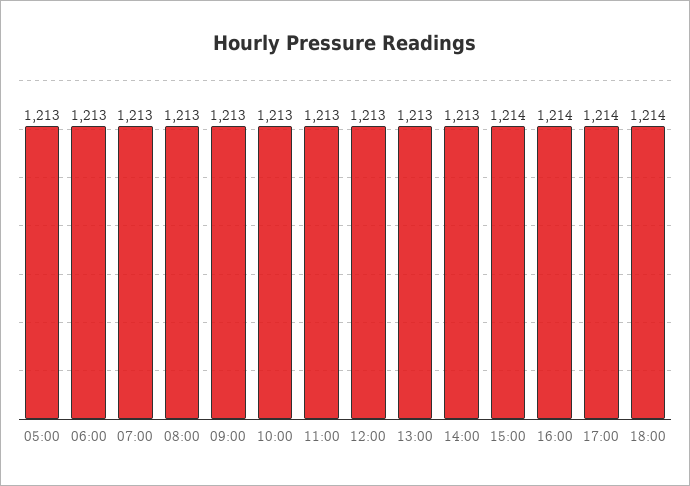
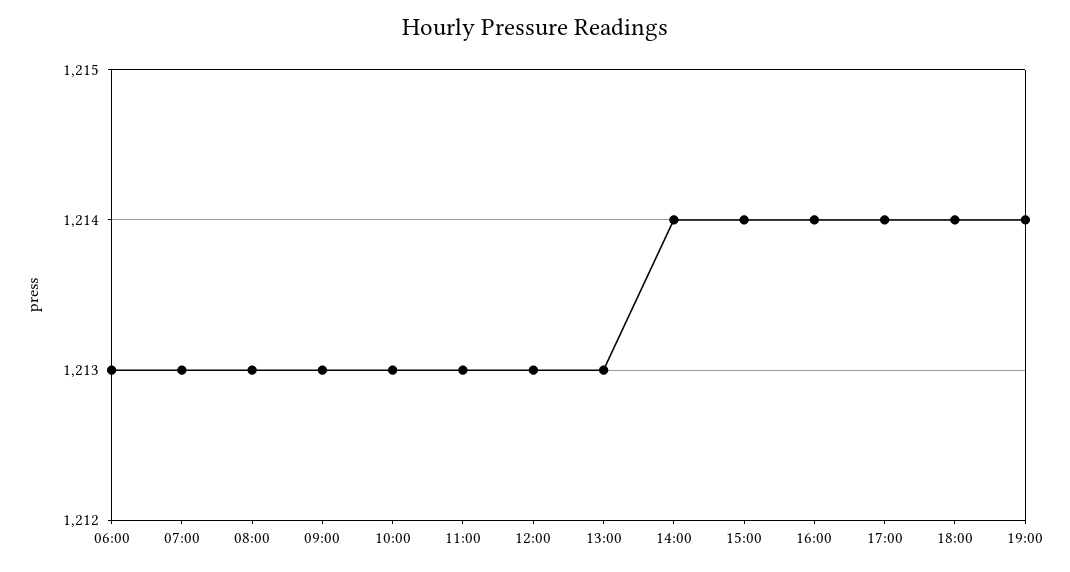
05:00: 1213 -> none
14:00: 1213 -> 1214
19:00: none -> 1214

